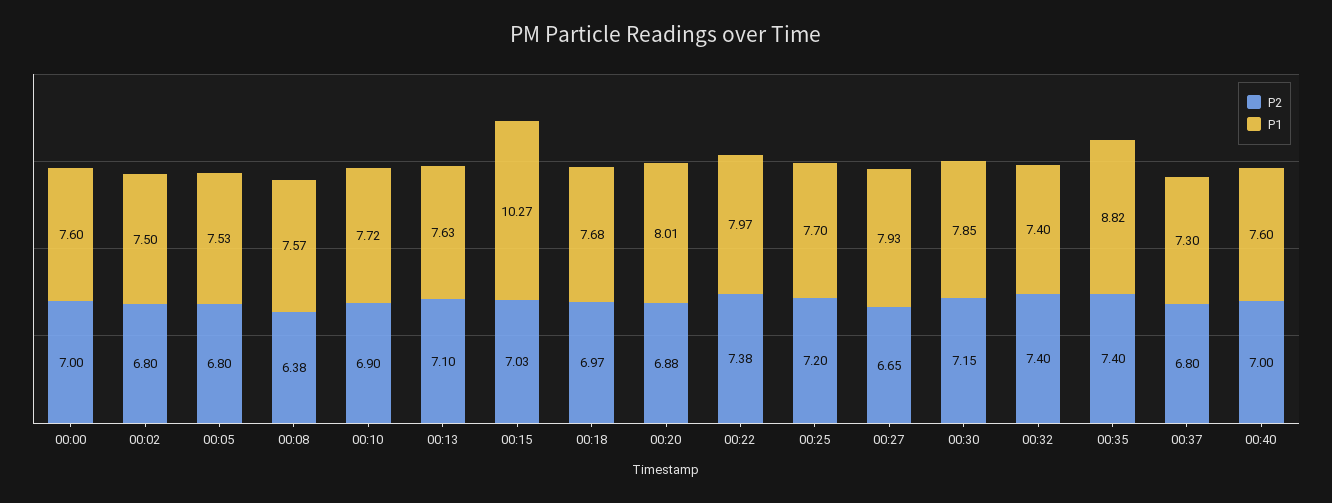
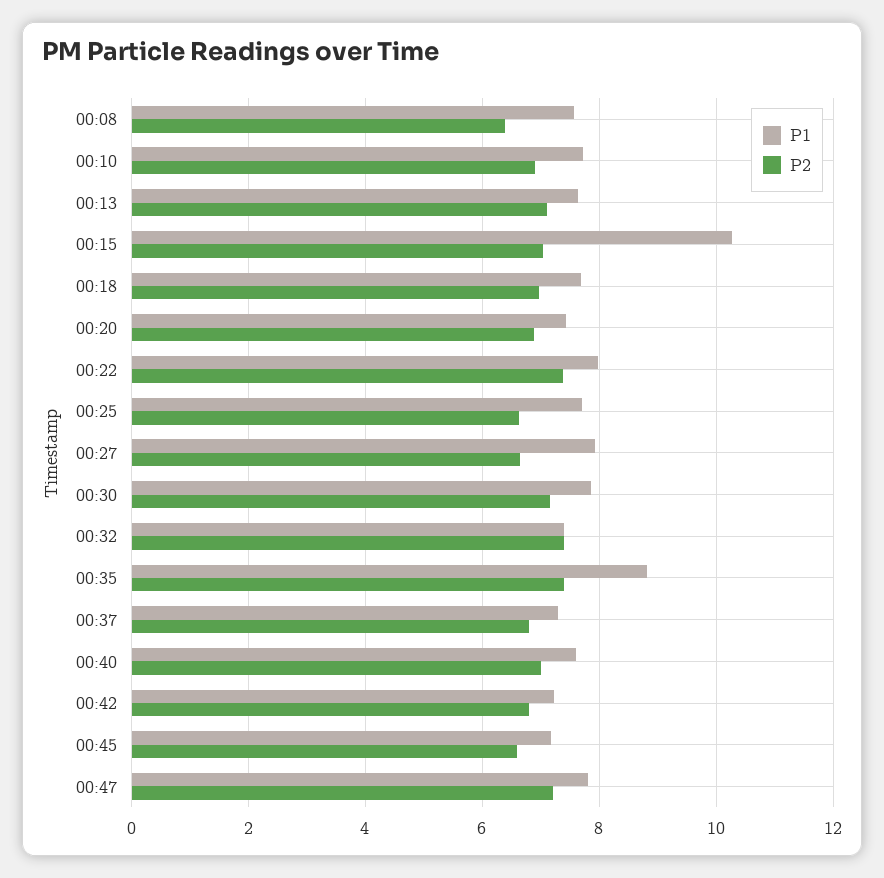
P2, 00:00: 7 -> none
P1, 00:00: 7.6 -> none
P2, 00:02: 6.8 -> none
P1, 00:02: 7.5 -> none
P2, 00:05: 6.8 -> none
P1, 00:05: 7.53 -> none
P1, 00:20: 8.01 -> 7.4
P2, 00:25: 7.2 -> 6.6
P1, 00:42: none -> 7.2
P2, 00:42: none -> 6.8
P1, 00:45: none -> 7.2
P2, 00:45: none -> 6.6
P1, 00:47: none -> 7.8
P2, 00:47: none -> 7.2

